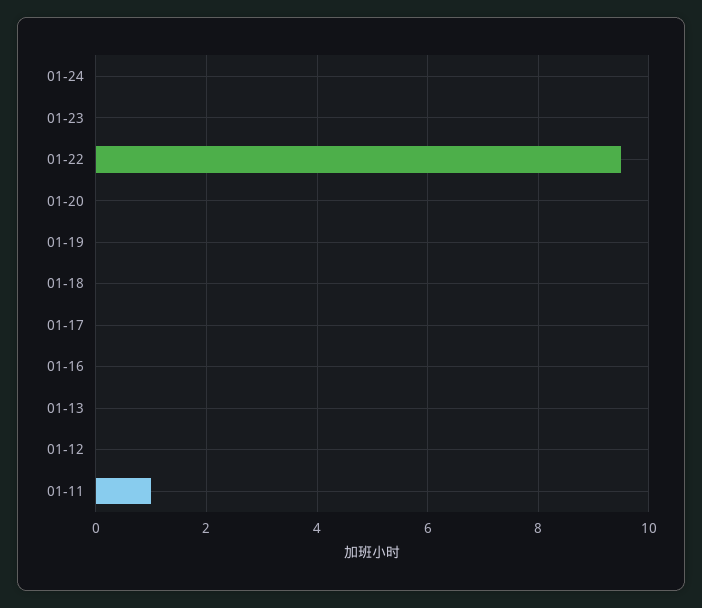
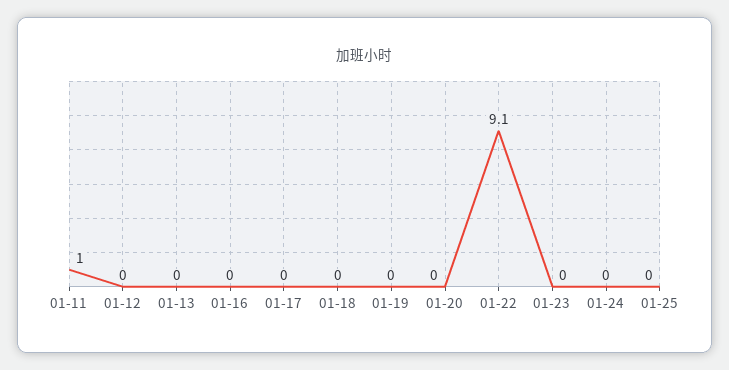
01-22: 9.5 -> 9.1
01-25: none -> 0

